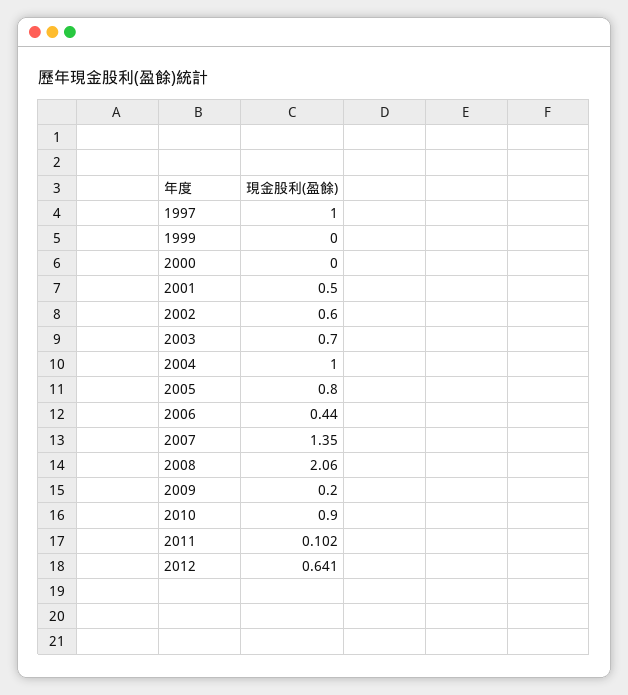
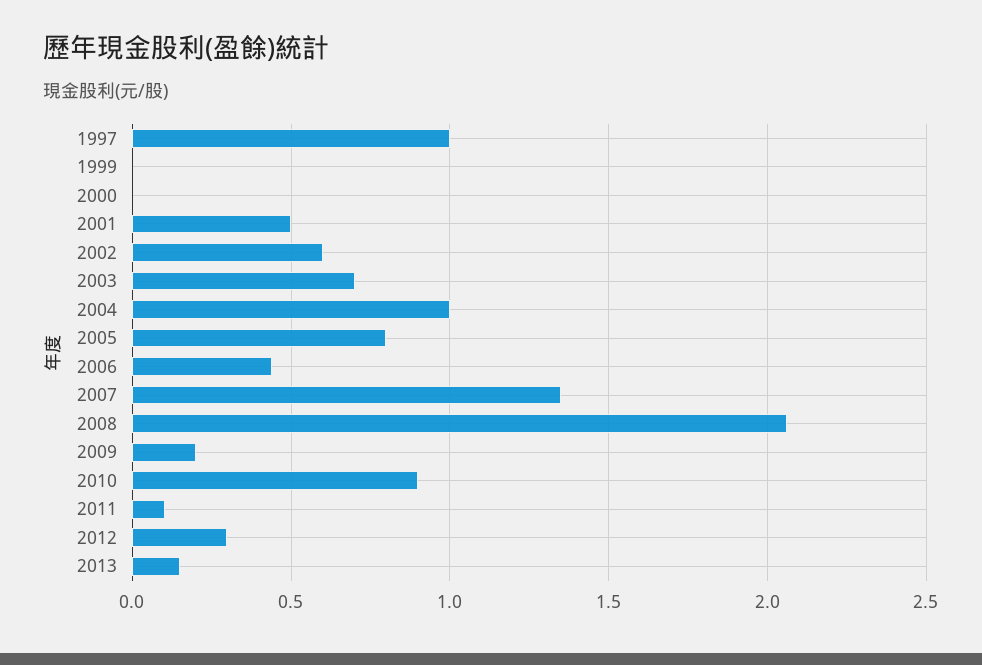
2012: 0.641 -> 0.3
2013: none -> 0.15

